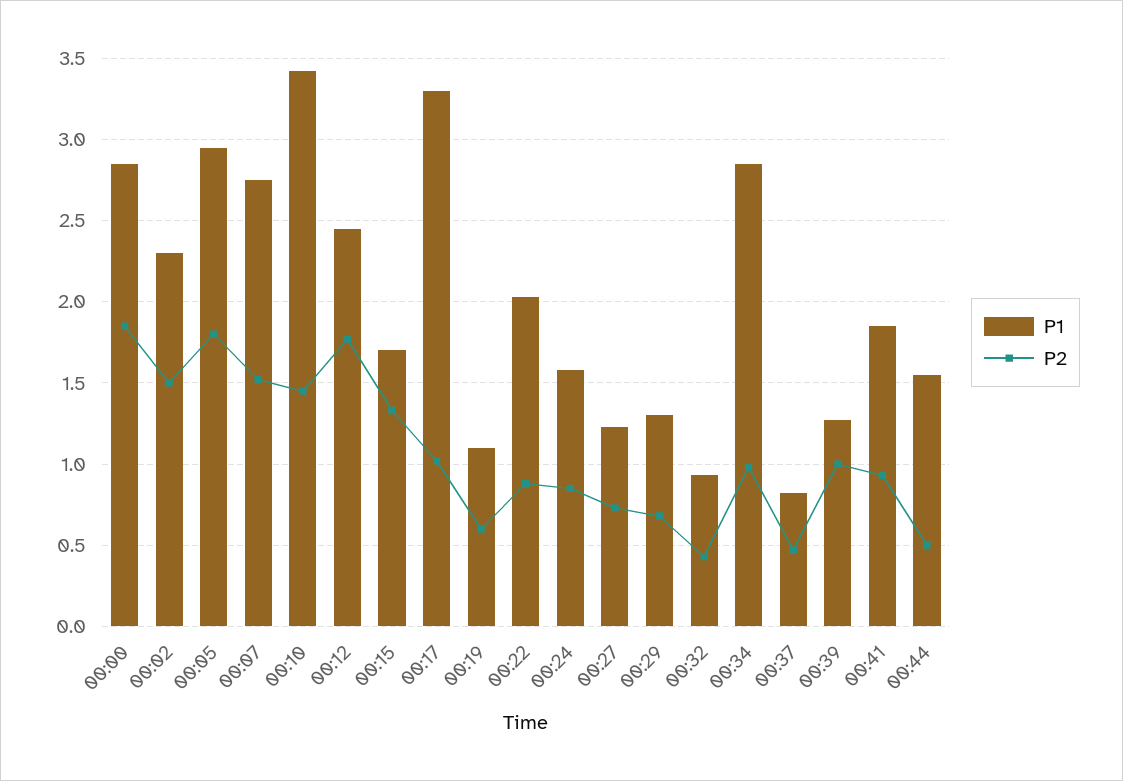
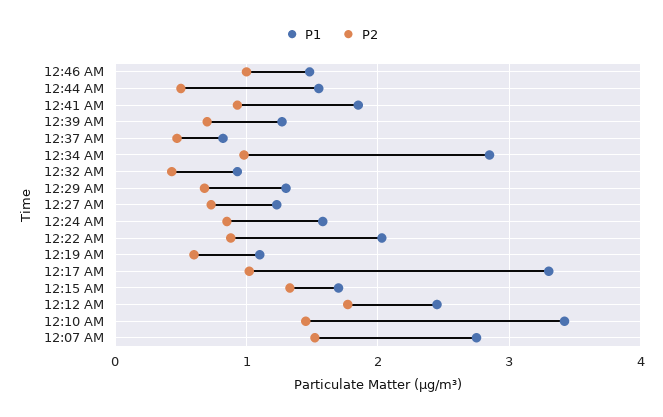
P1, 00:00: 2.85 -> none
P2, 00:00: 1.85 -> none
P1, 00:02: 2.3 -> none
P2, 00:02: 1.5 -> none
P1, 00:05: 2.95 -> none
P2, 00:05: 1.8 -> none
P2, 00:39: 1 -> 0.7
P1, 12:46 AM: none -> 1.5
P2, 12:46 AM: none -> 1

